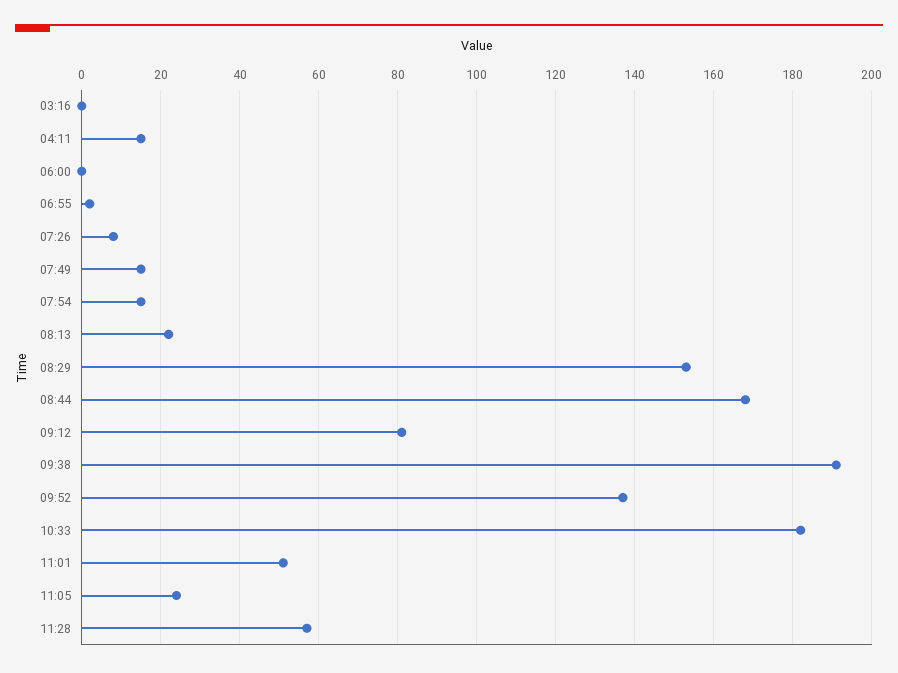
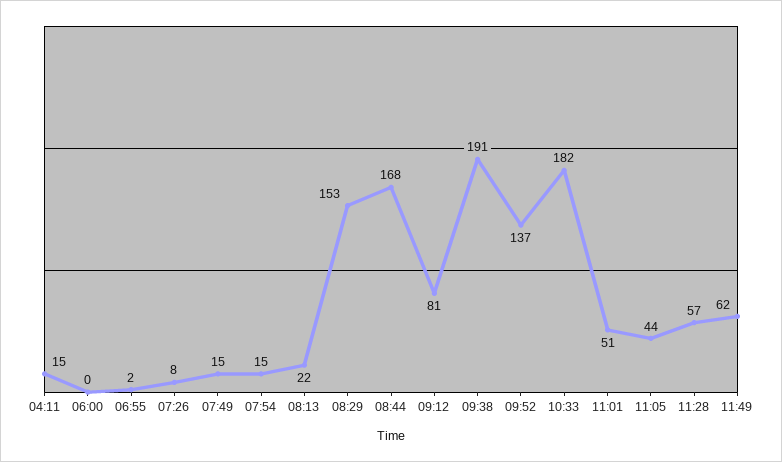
03:16: 0 -> none
11:05: 25 -> 44
11:49: none -> 62

